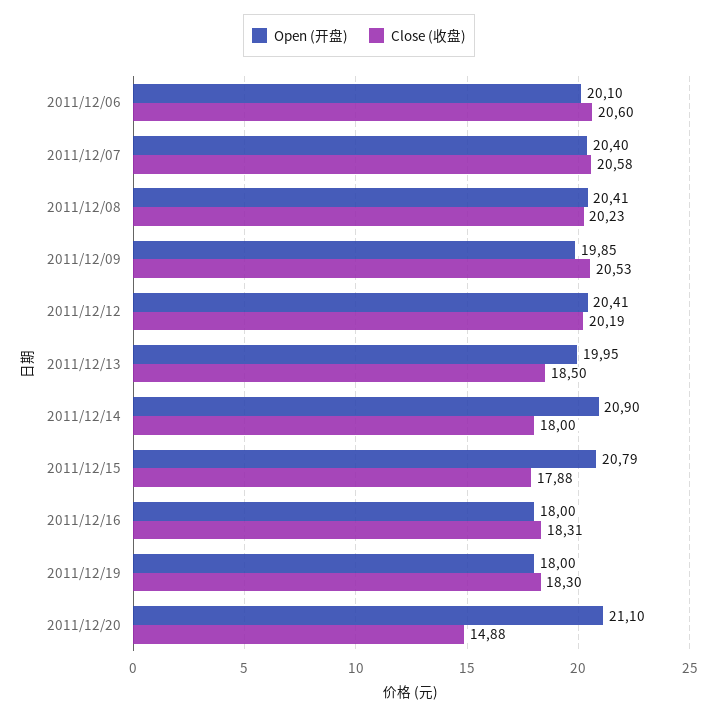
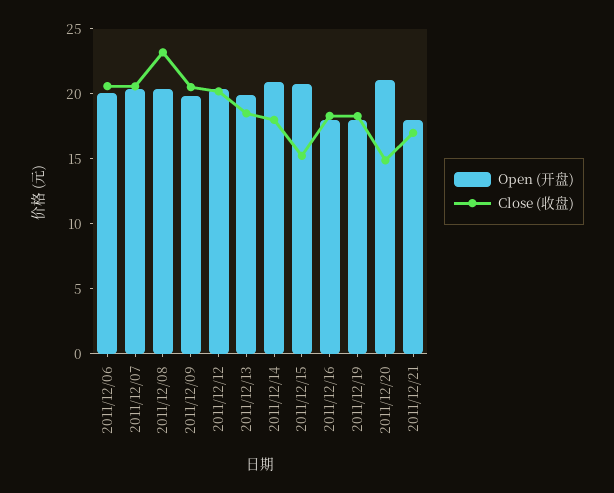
Close (收盘), 2011/12/08: 20.23 -> 23
Close (收盘), 2011/12/15: 17.88 -> 15
Open (开盘), 2011/12/21: none -> 18
Close (收盘), 2011/12/21: none -> 17

